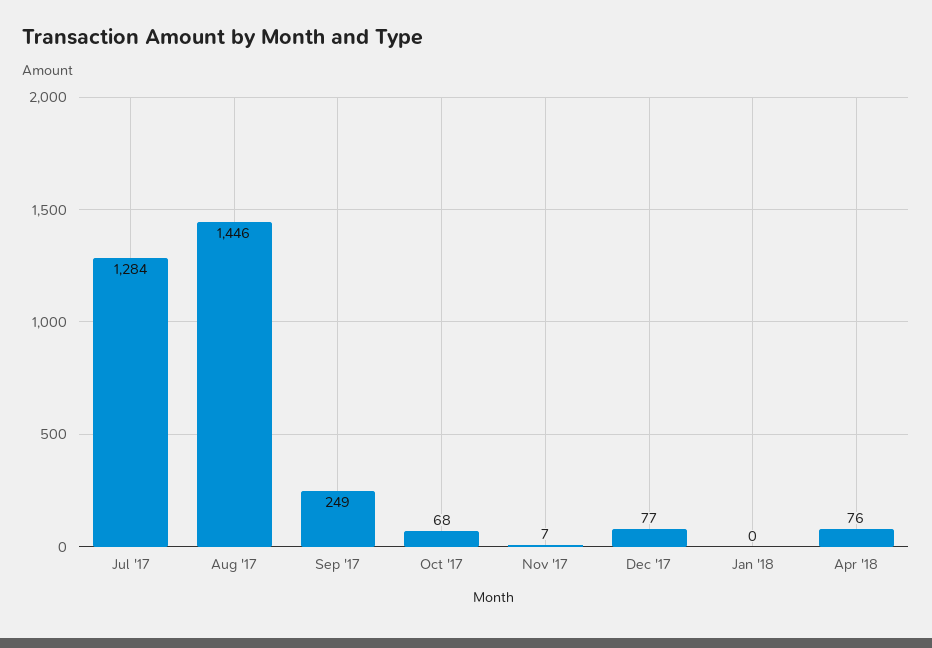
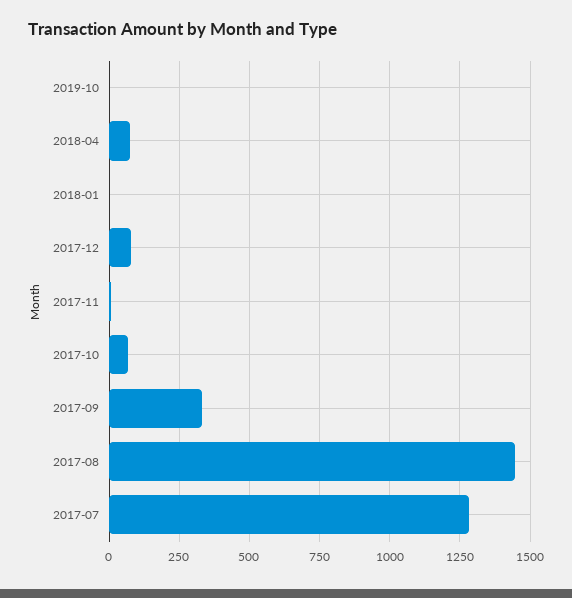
Sep '17: 249 -> 325
2019-10: none -> 0

